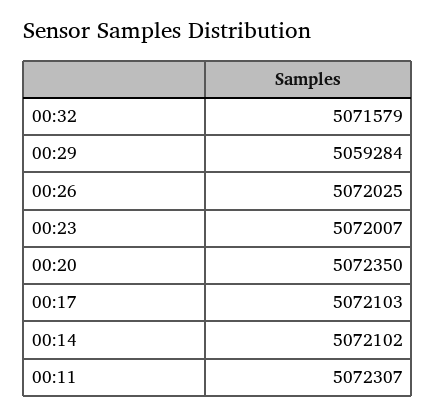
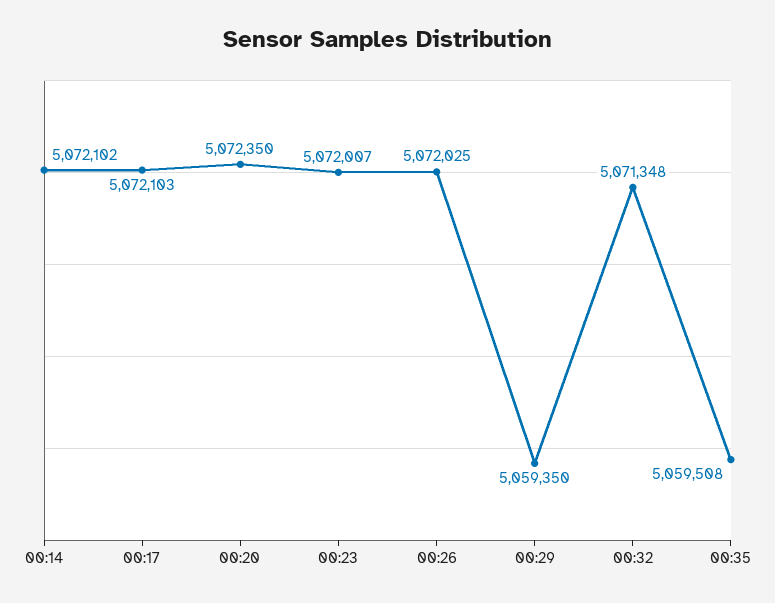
00:32: 5071579 -> 5071348
00:29: 5059284 -> 5059350
00:11: 5072307 -> none
00:35: none -> 5059508

